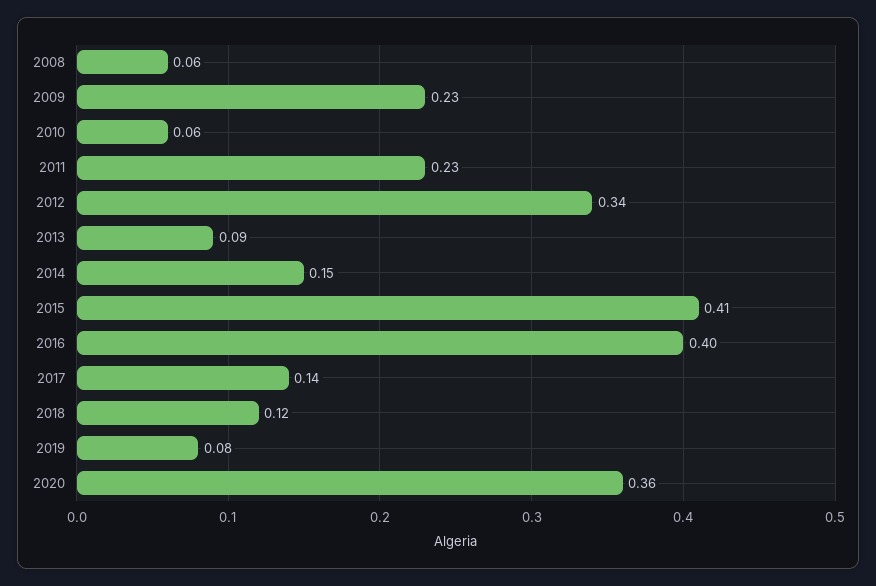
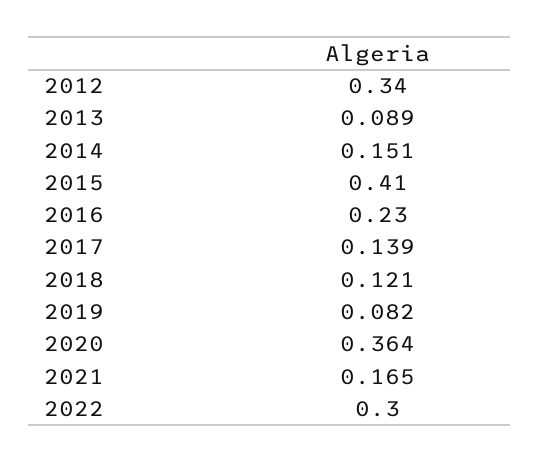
2008: 0.06 -> none
2009: 0.23 -> none
2010: 0.06 -> none
2011: 0.23 -> none
2016: 0.4 -> 0.23
2021: none -> 0.165
2022: none -> 0.3

